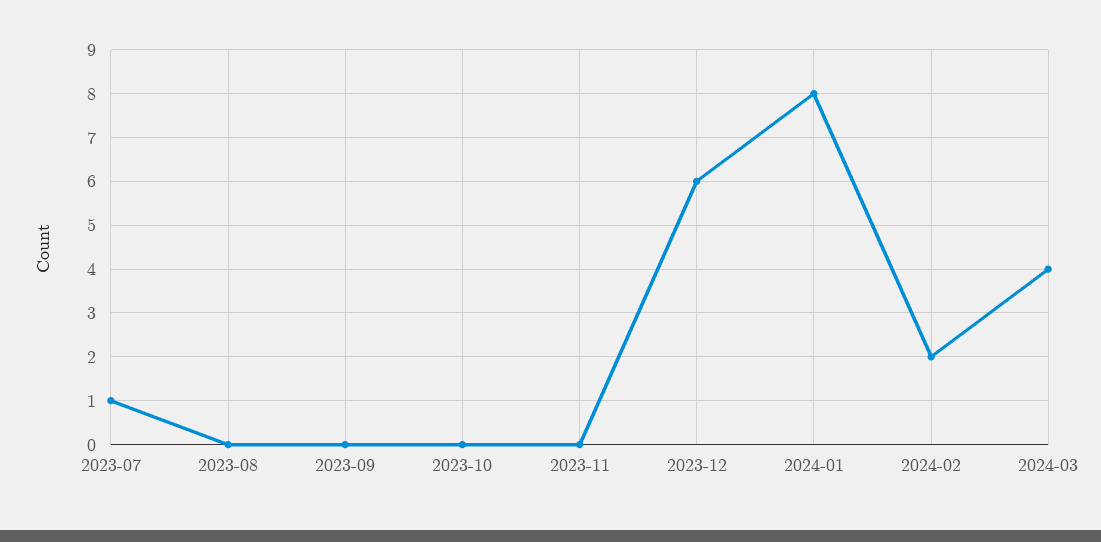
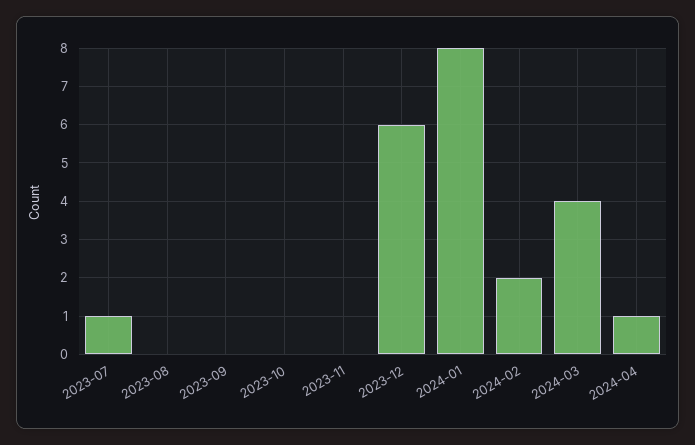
2024-04: none -> 1

